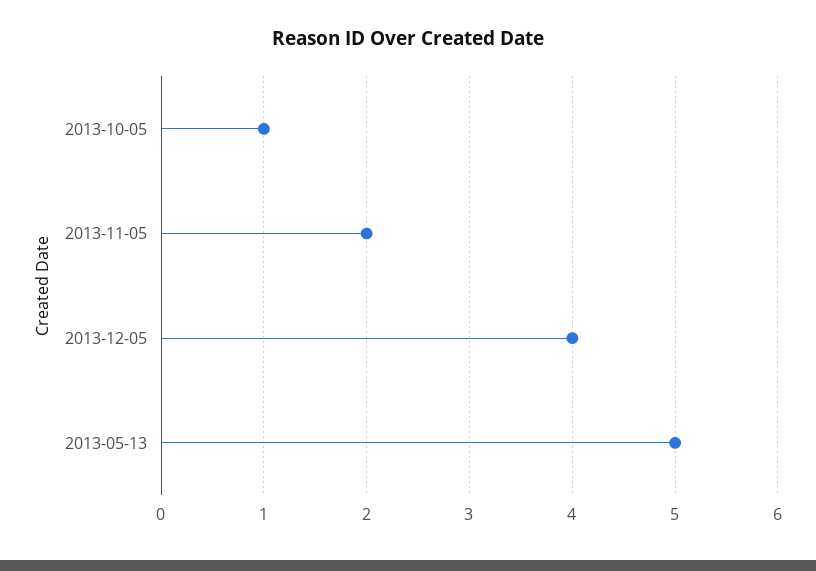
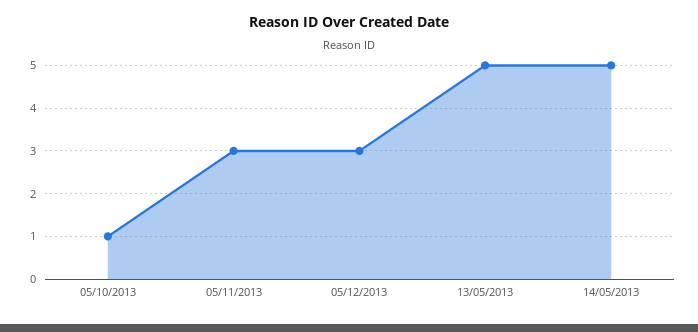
2013-11-05: 2 -> 3
2013-12-05: 4 -> 3
14/05/2013: none -> 5

